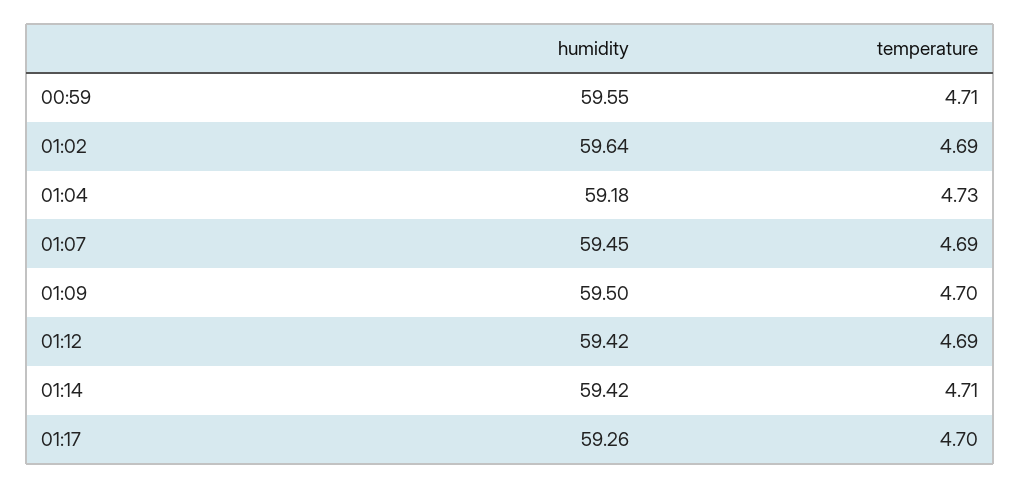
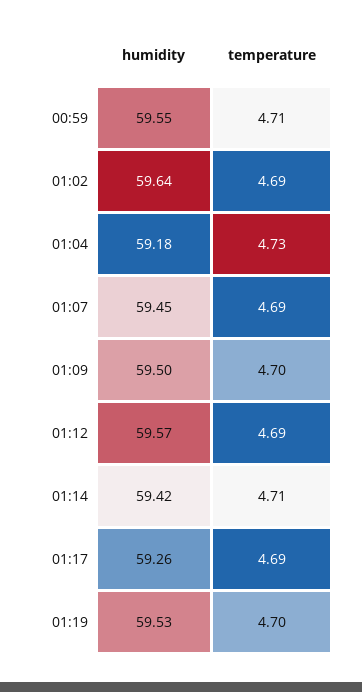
humidity, 01:12: 59.42 -> 59.57
temperature, 01:17: 4.7 -> 4.69
humidity, 01:19: none -> 59.53
temperature, 01:19: none -> 4.7

